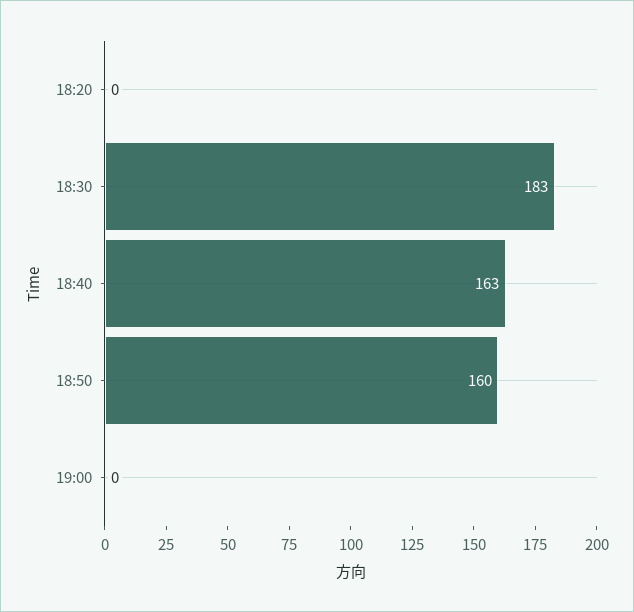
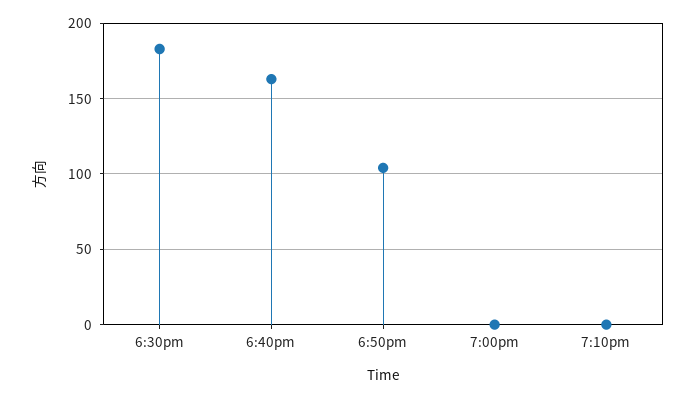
18:20: 0 -> none
18:50: 160 -> 105
7:10pm: none -> 0

